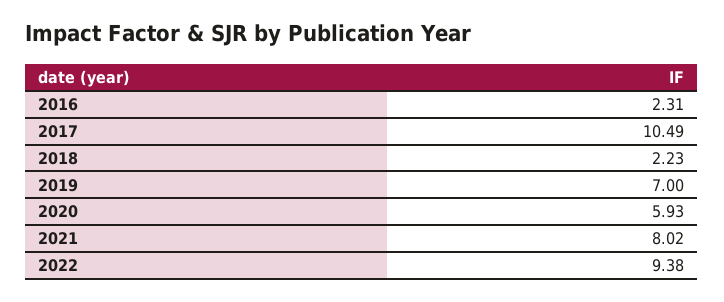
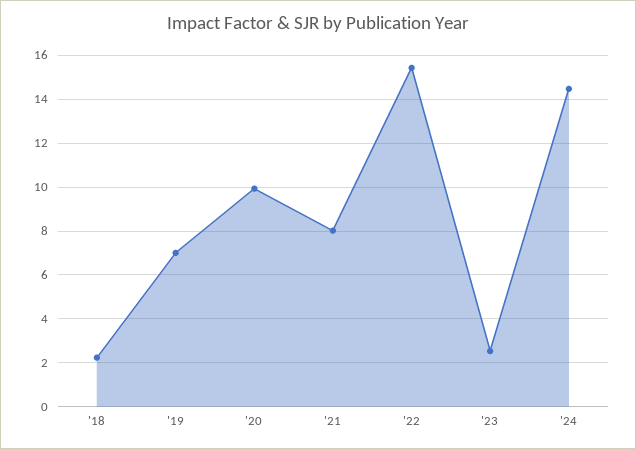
2016: 2.31 -> none
2017: 10.49 -> none
2020: 5.93 -> 10
2022: 9.38 -> 15.5
'23: none -> 2.5
'24: none -> 14.5

